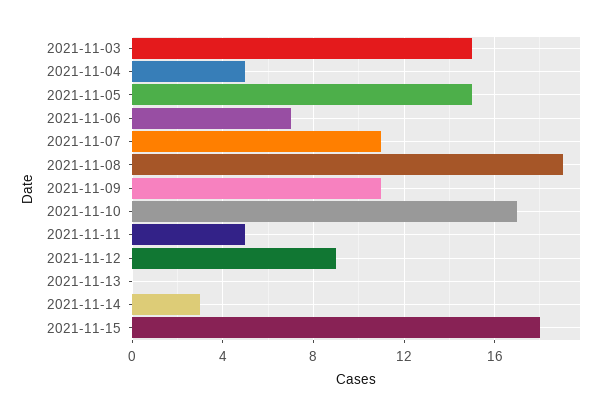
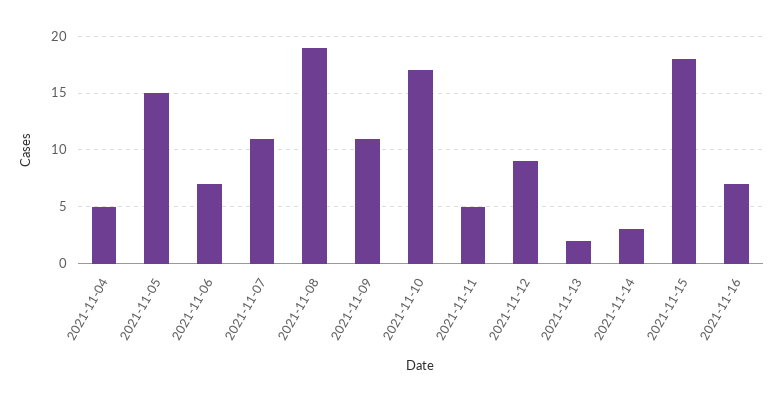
2021-11-03: 15 -> none
2021-11-13: 0 -> 2
2021-11-16: none -> 7

